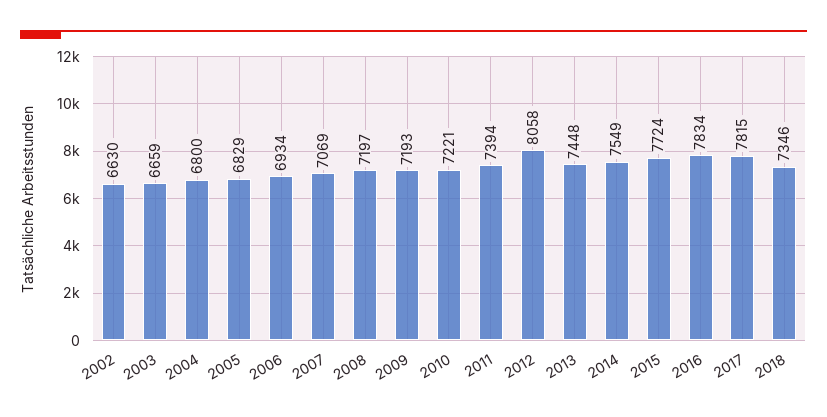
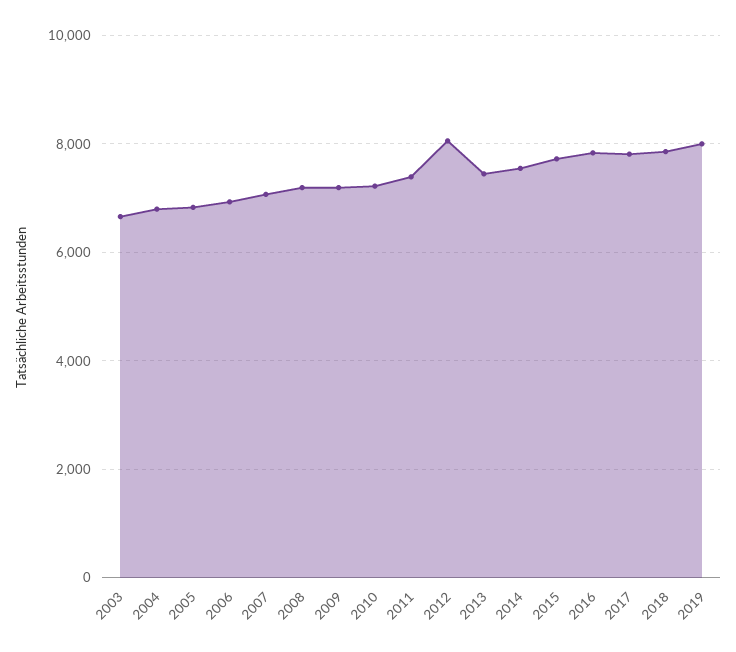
2002: 6630 -> none
2018: 7346 -> 7800
2019: none -> 8000

